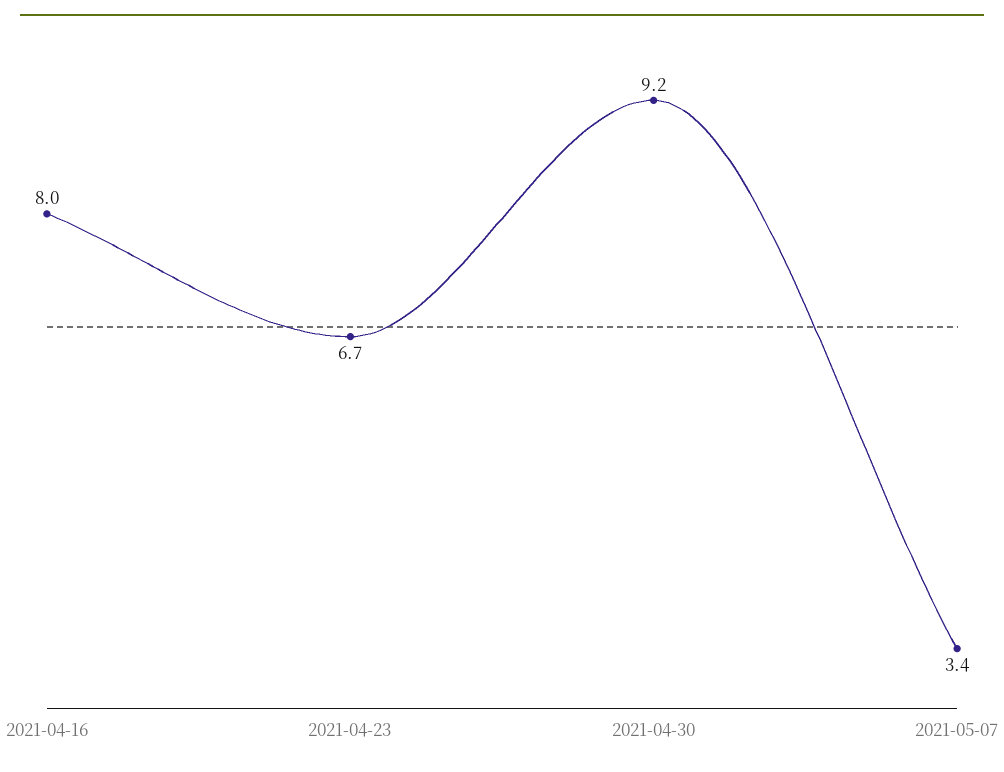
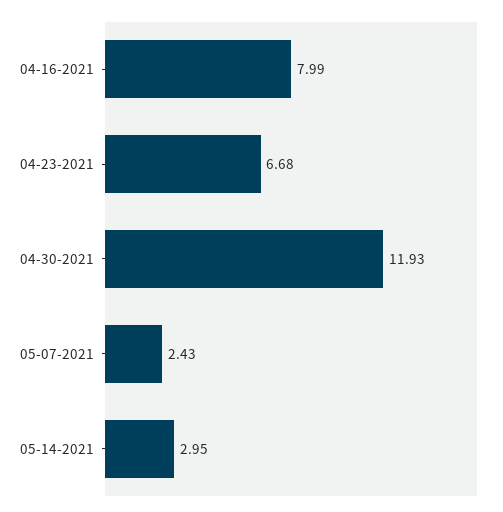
2021-04-30: 9.2 -> 11.93
2021-05-07: 3.4 -> 2.43
05-14-2021: none -> 2.95

